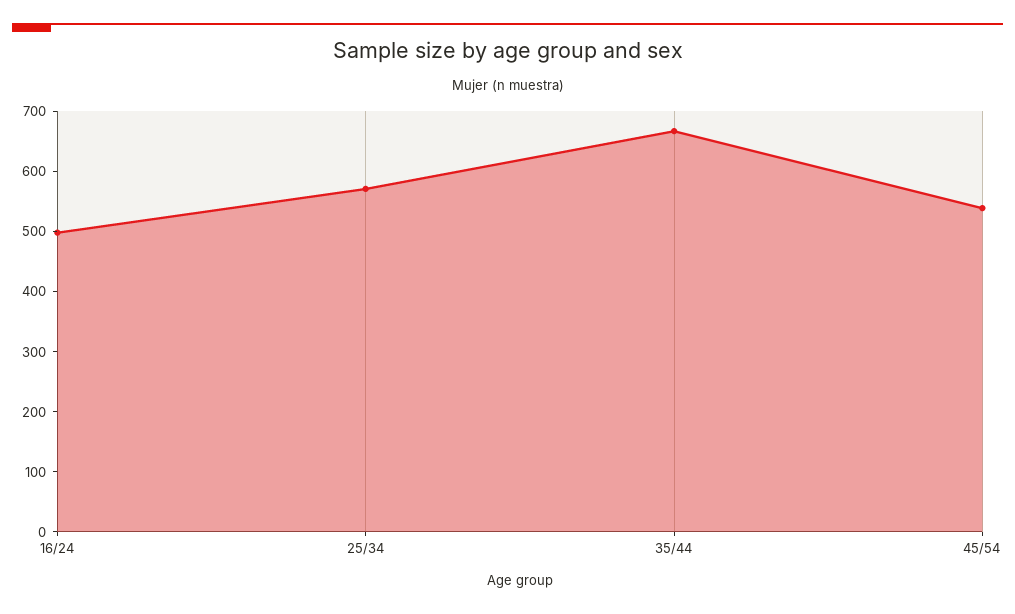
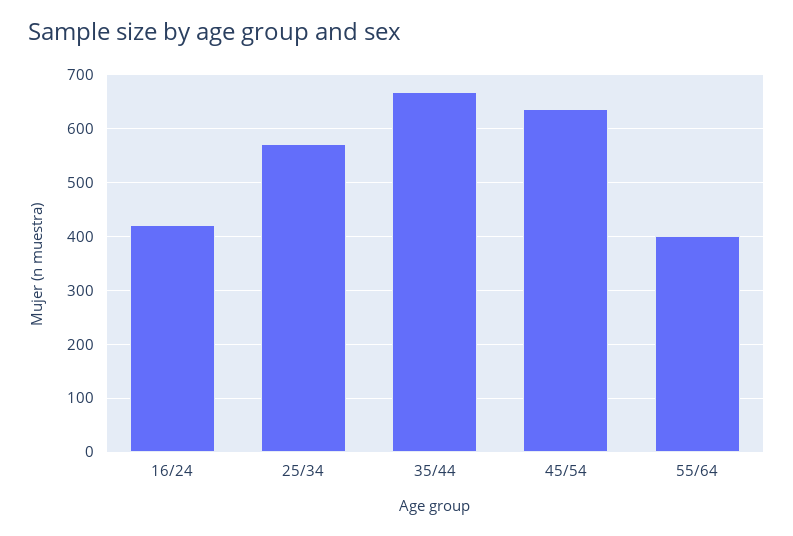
16/24: 500 -> 420
45/54: 540 -> 640
55/64: none -> 400

